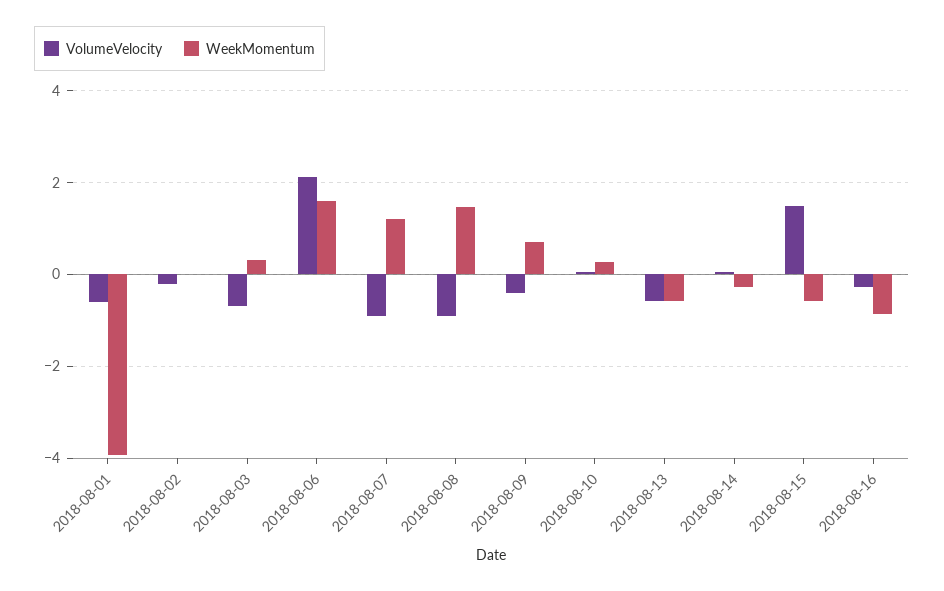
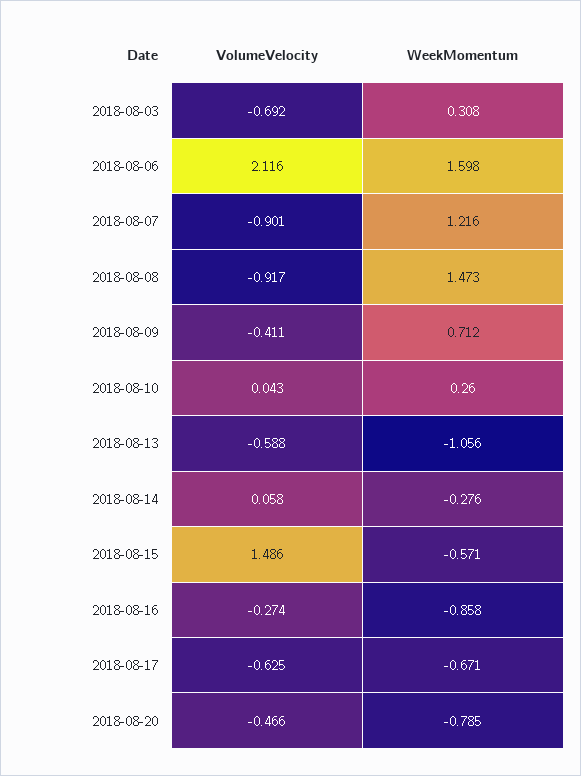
VolumeVelocity, 2018-08-01: -0.6 -> none
WeekMomentum, 2018-08-01: -4 -> none
VolumeVelocity, 2018-08-02: -0.2 -> none
WeekMomentum, 2018-08-02: 0 -> none
WeekMomentum, 2018-08-13: -0.6 -> -1.056
VolumeVelocity, 2018-08-17: none -> -0.625
WeekMomentum, 2018-08-17: none -> -0.671
VolumeVelocity, 2018-08-20: none -> -0.466
WeekMomentum, 2018-08-20: none -> -0.785

